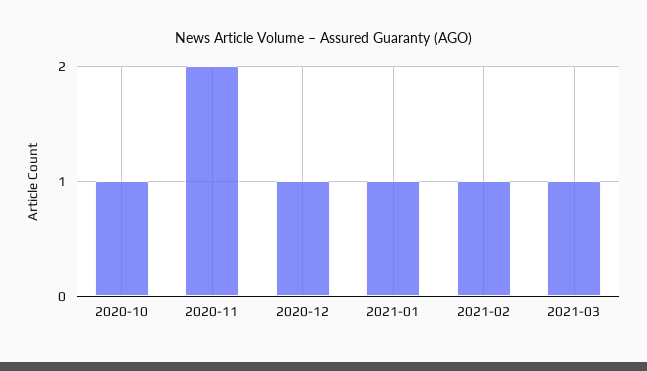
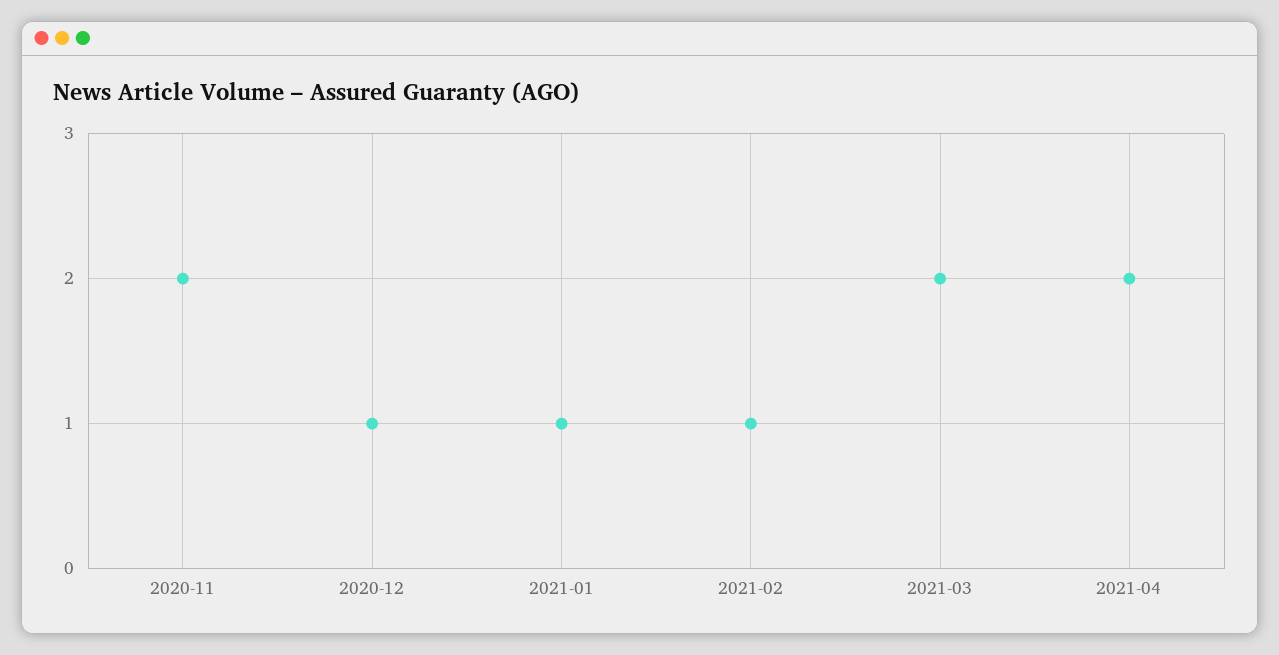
2020-10: 1 -> none
2021-03: 1 -> 2
2021-04: none -> 2

